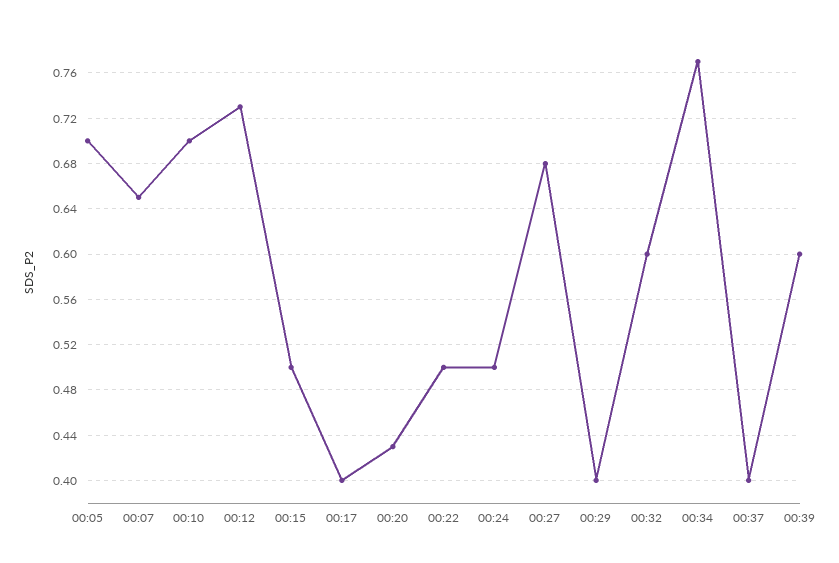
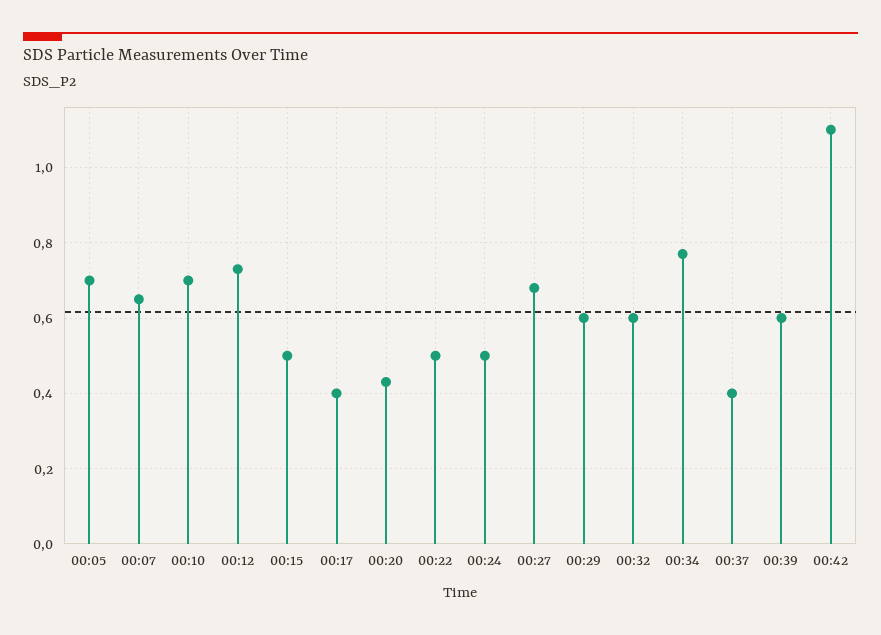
00:29: 0.4 -> 0.6
00:42: none -> 1.1

